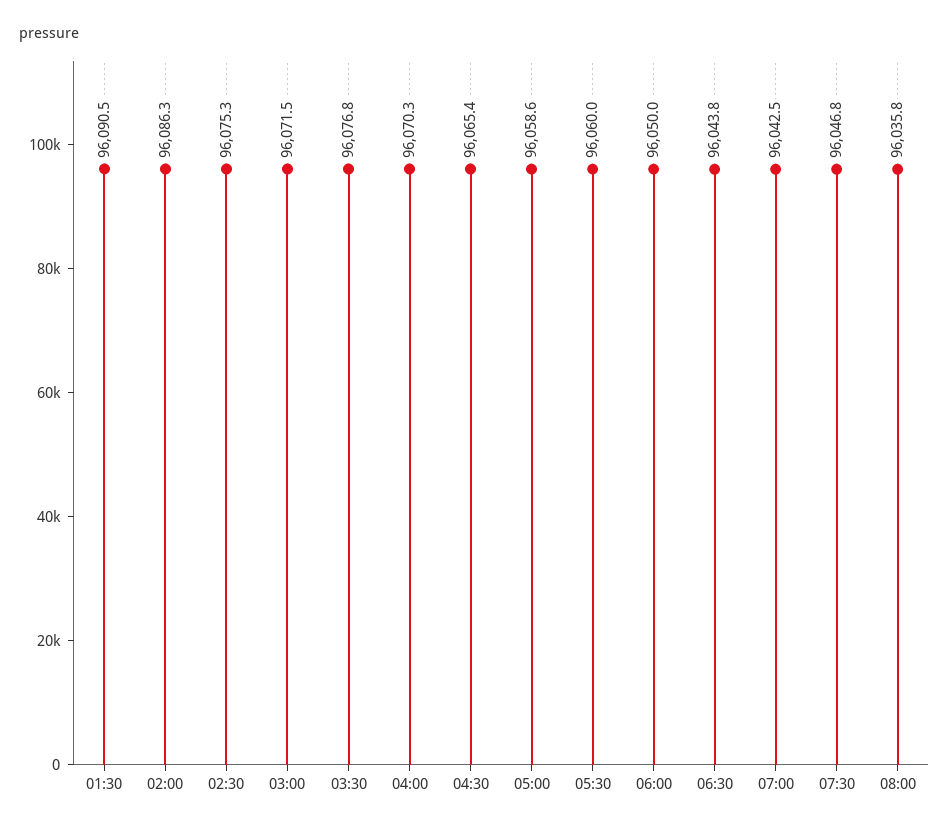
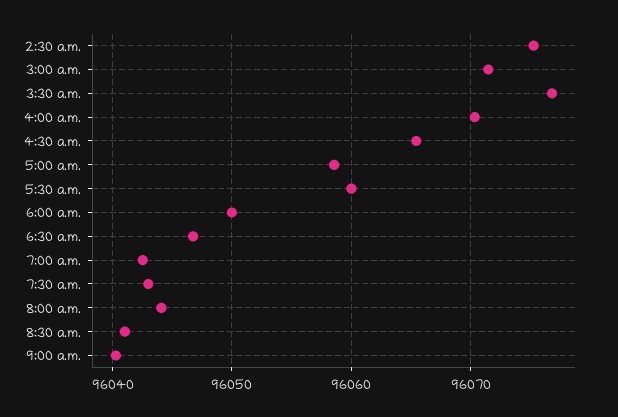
01:30: 96090.5 -> none
02:00: 96086.3 -> none
06:30: 96043.8 -> 96047
07:30: 96046.8 -> 96043
08:00: 96035.8 -> 96044
8:30 a.m.: none -> 96041
9:00 a.m.: none -> 96040

